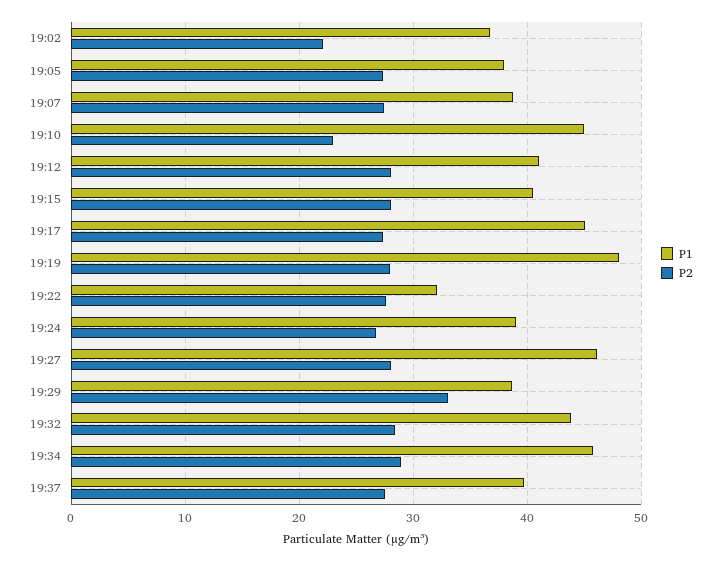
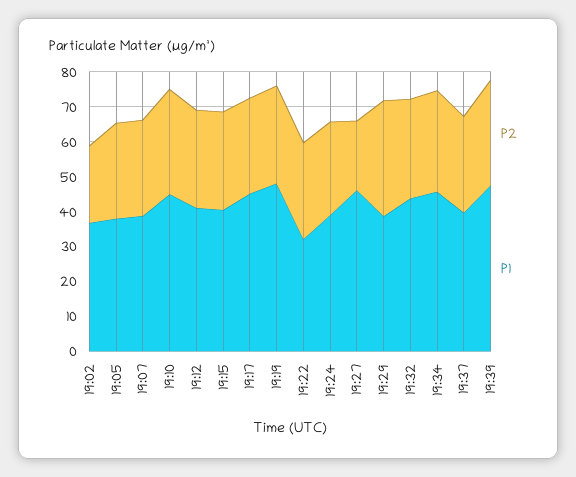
P2, 19:10: 23 -> 30
P2, 19:27: 28 -> 20
P2, 19:39: none -> 30
P1, 19:39: none -> 47.5

